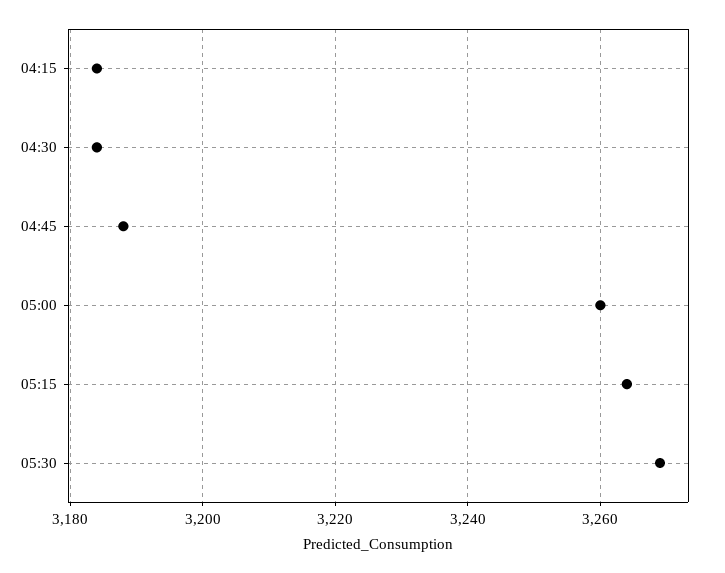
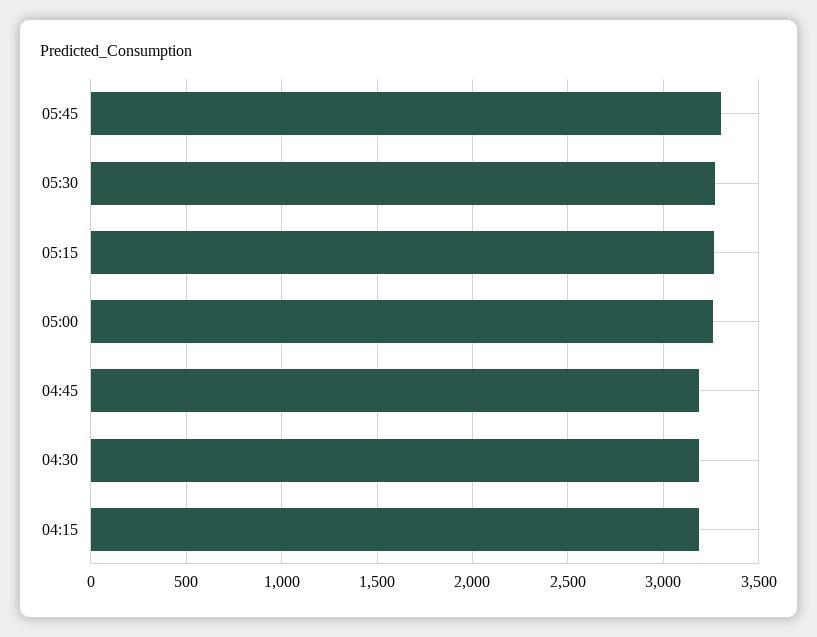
05:45: none -> 3300

